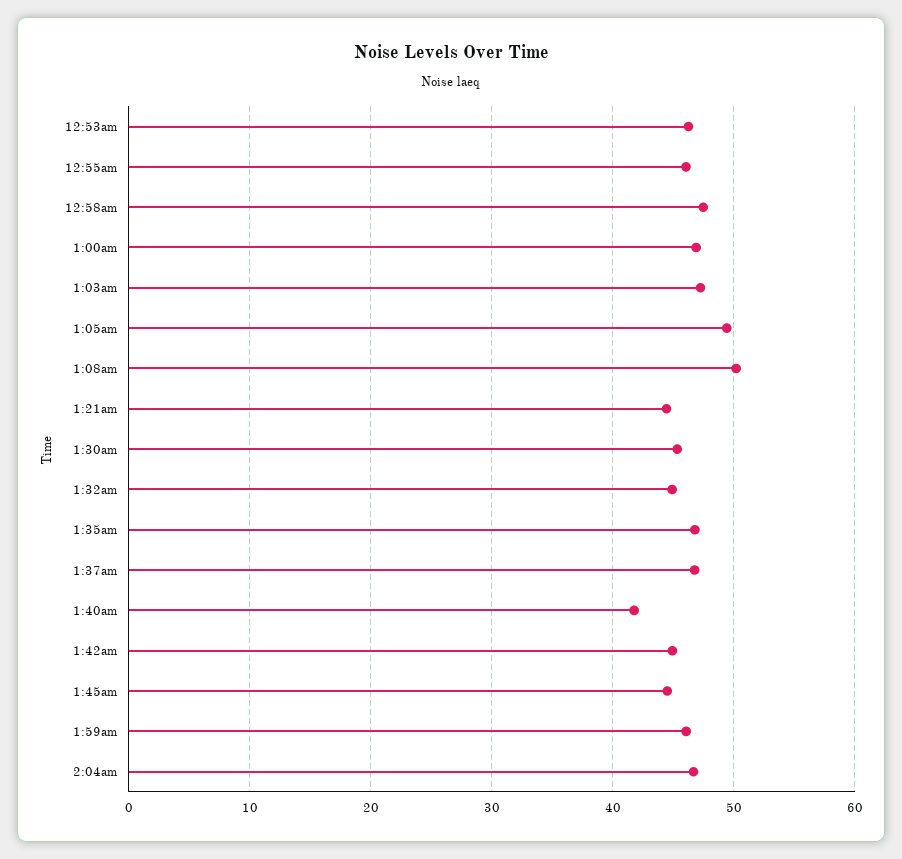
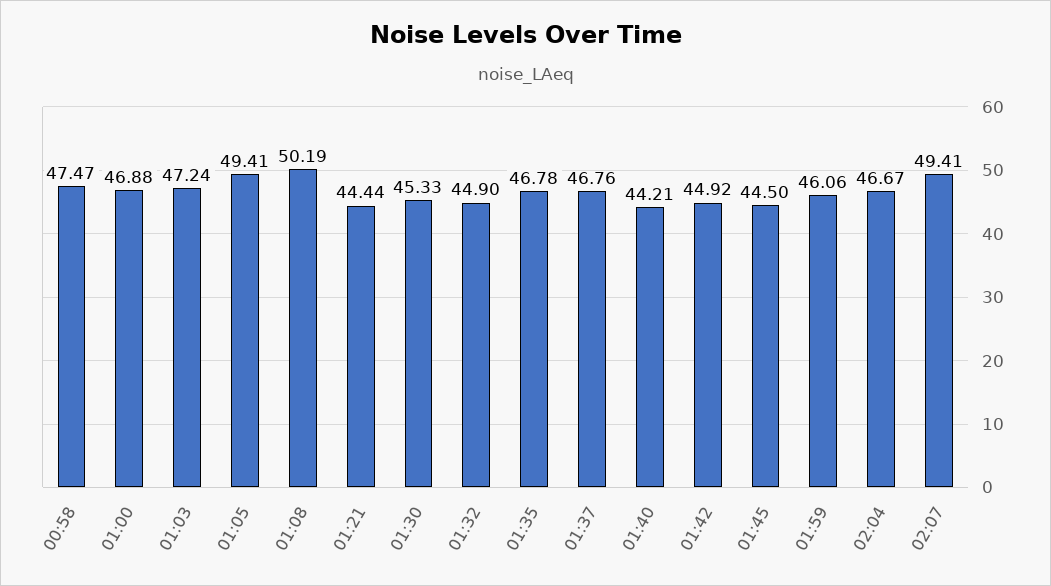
12:53am: 46 -> none
12:55am: 46 -> none
1:40am: 42 -> 44.21
02:07: none -> 49.41

